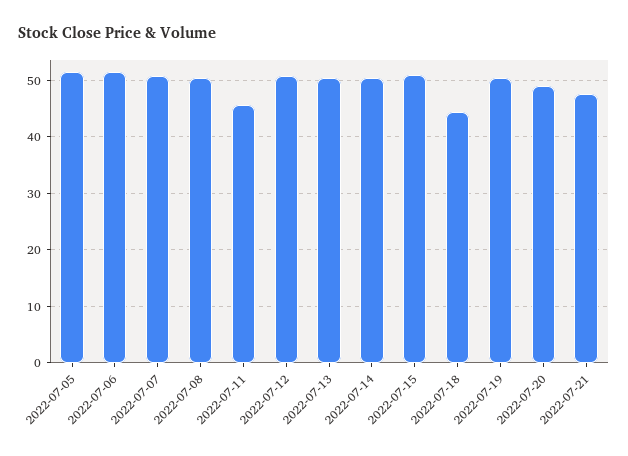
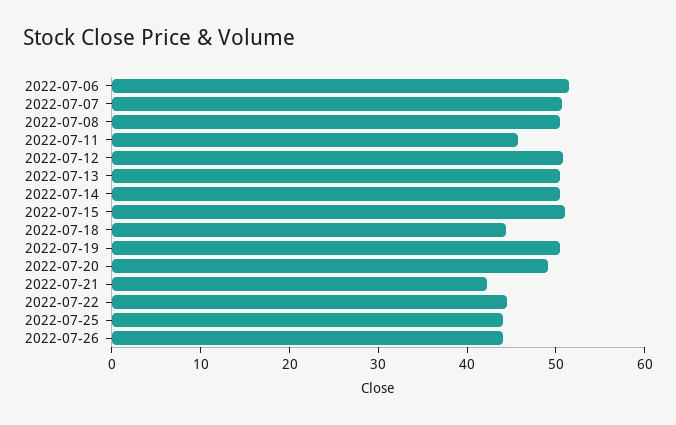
2022-07-05: 52 -> none
2022-07-21: 48 -> 42
2022-07-22: none -> 44
2022-07-25: none -> 44
2022-07-26: none -> 44

